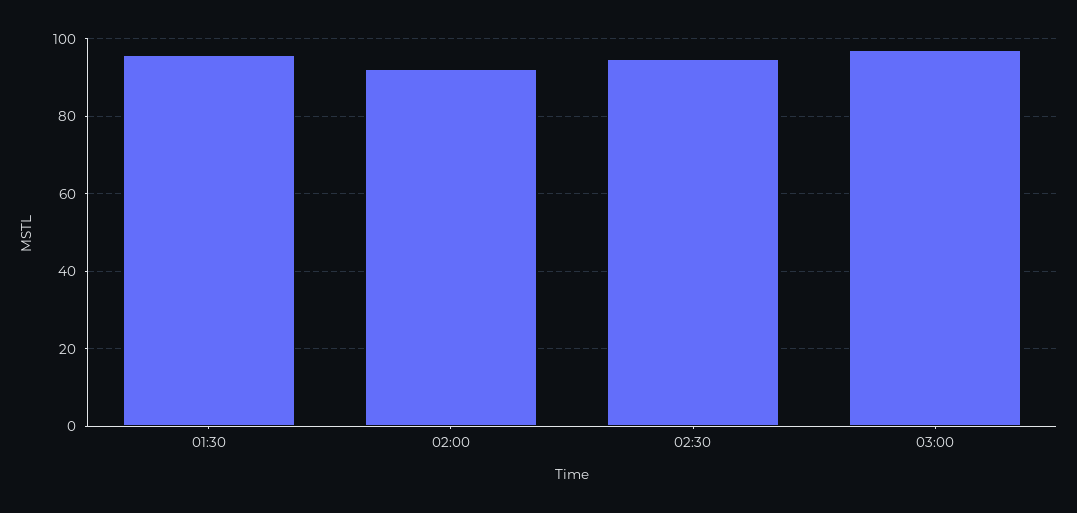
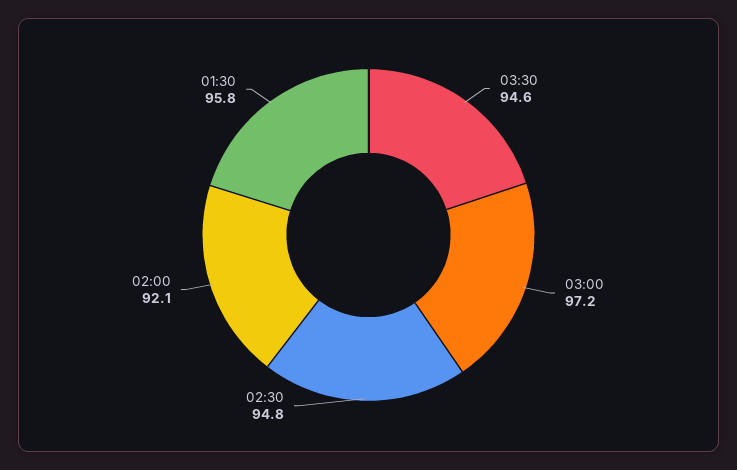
03:30: none -> 94.6

